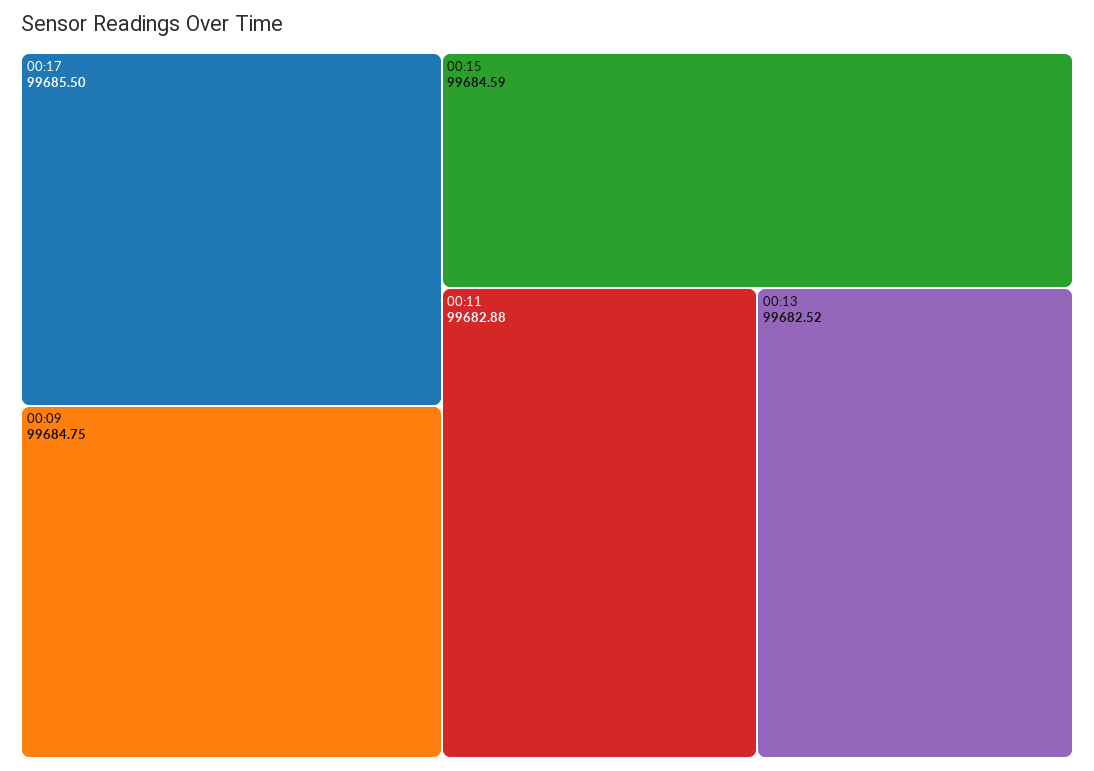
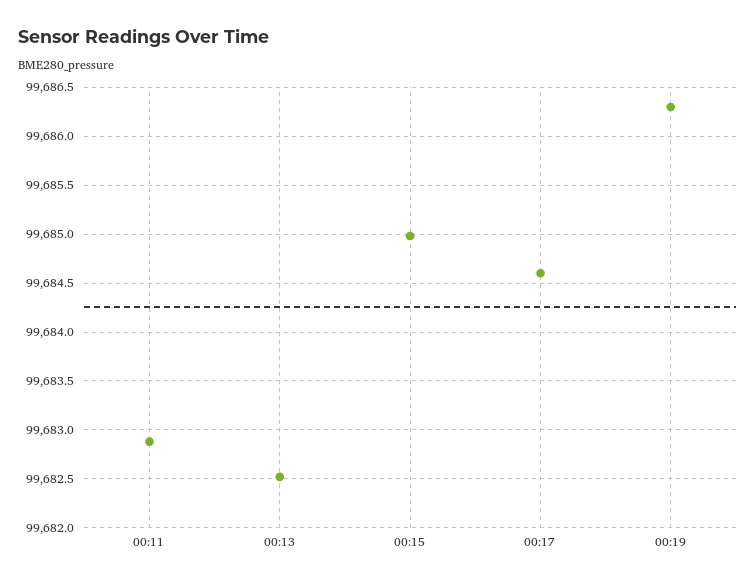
00:17: 99685.5 -> 99684.6
00:09: 99684.75 -> none
00:15: 99684.59 -> 99685
00:19: none -> 99686.3

